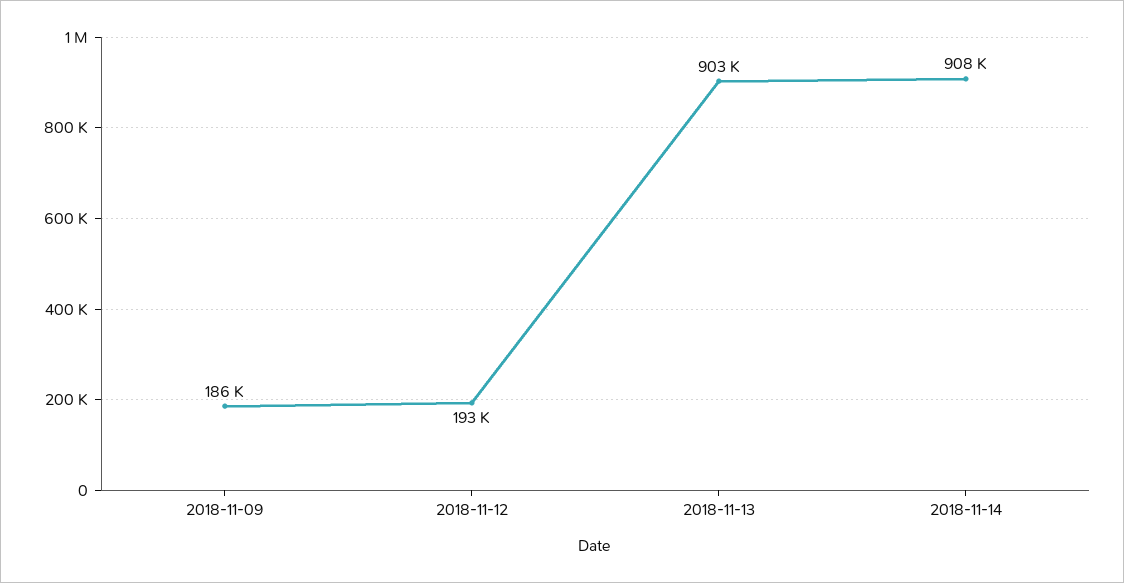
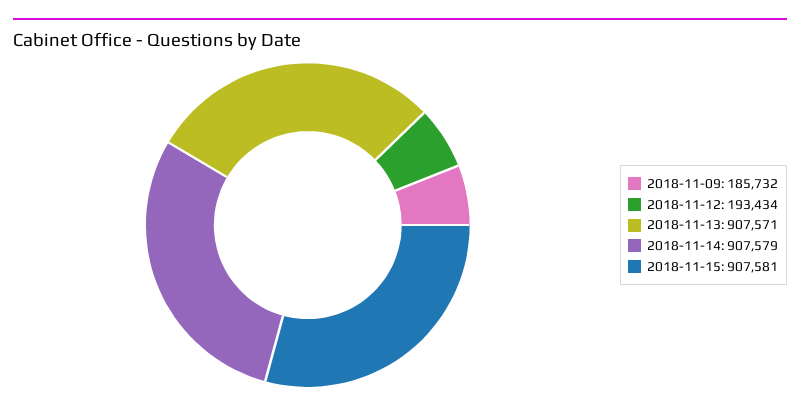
2018-11-13: 903000 -> 907571
2018-11-15: none -> 907581

